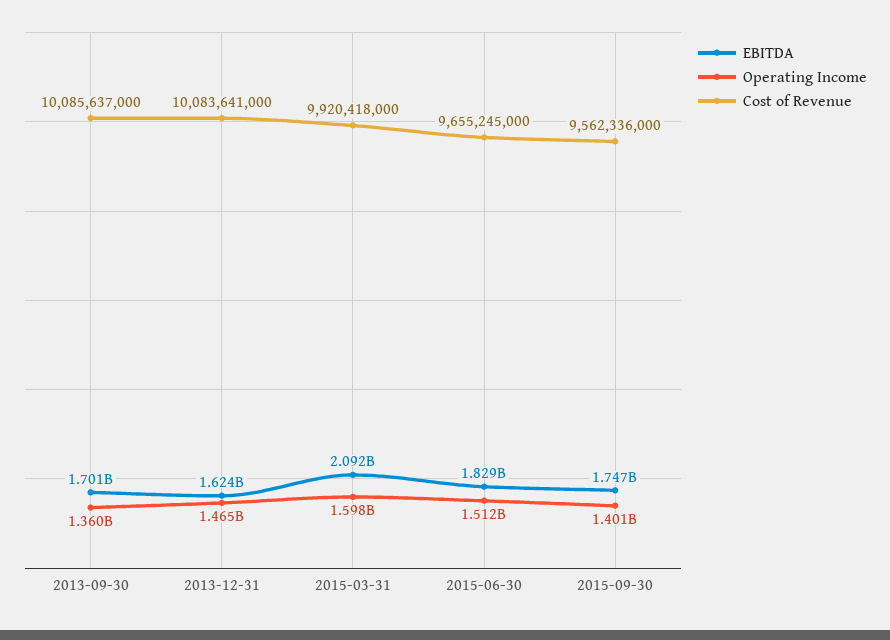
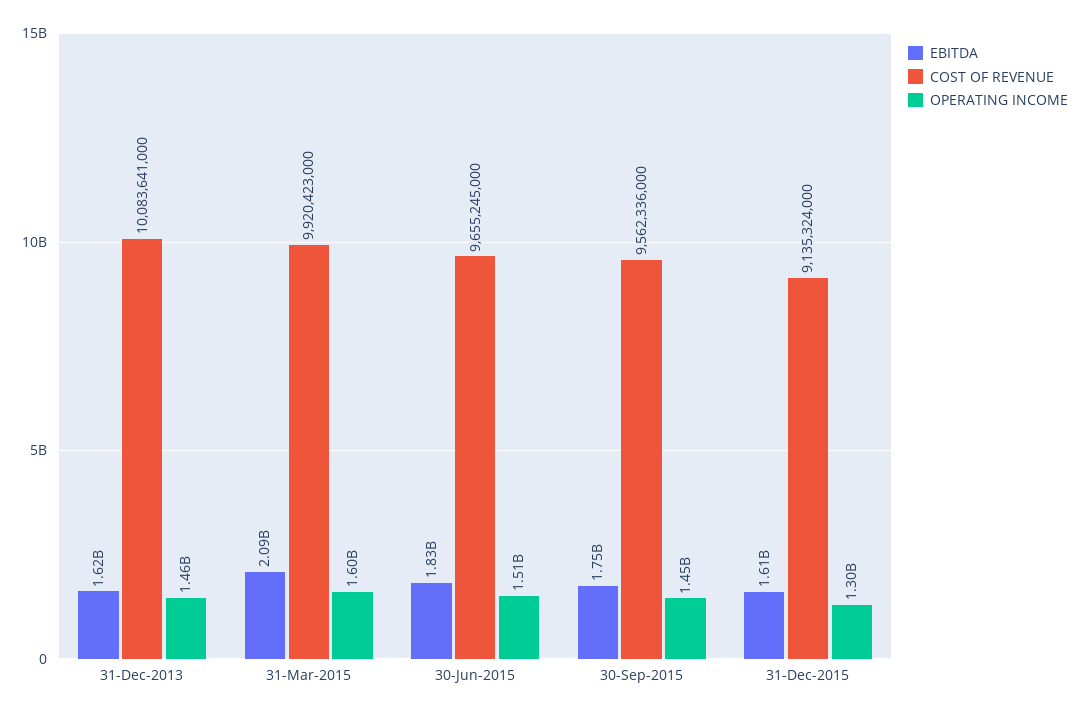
EBITDA, 2013-09-30: 1701000000 -> none
Operating Income, 2013-09-30: 1360000000 -> none
Cost of Revenue, 2013-09-30: 10085637000 -> none
Cost of Revenue, 2015-03-31: 9920418000 -> 9920423000
Operating Income, 2015-09-30: 1401000000 -> 1450000000
EBITDA, 31-Dec-2015: none -> 1610000000
Cost of Revenue, 31-Dec-2015: none -> 9135324000
Operating Income, 31-Dec-2015: none -> 1300000000

